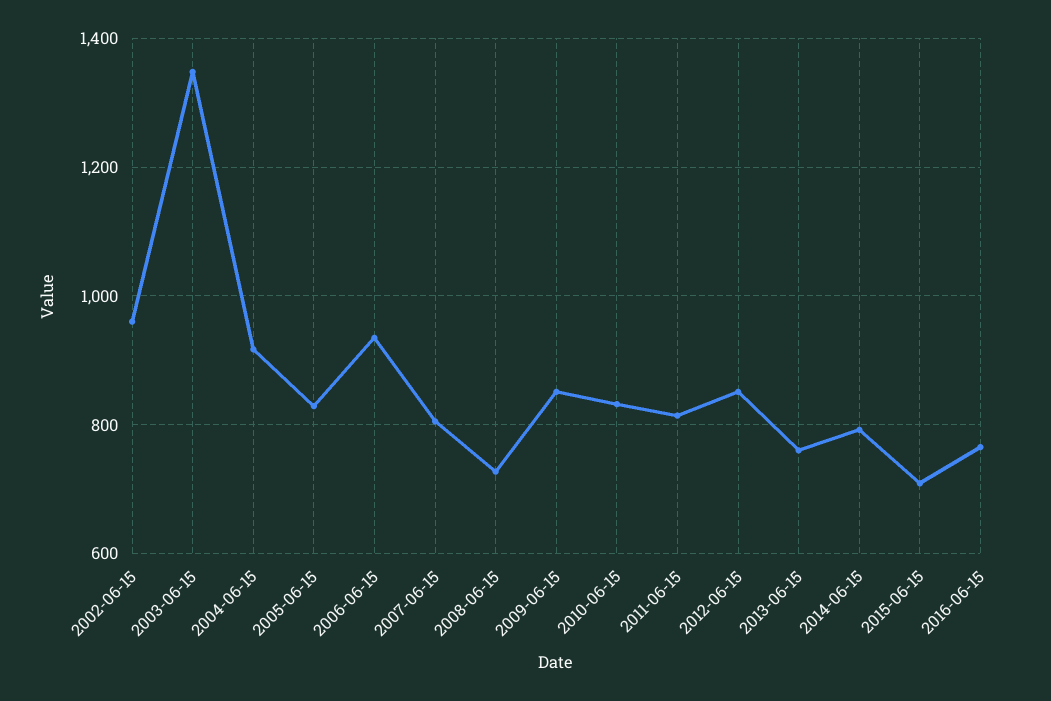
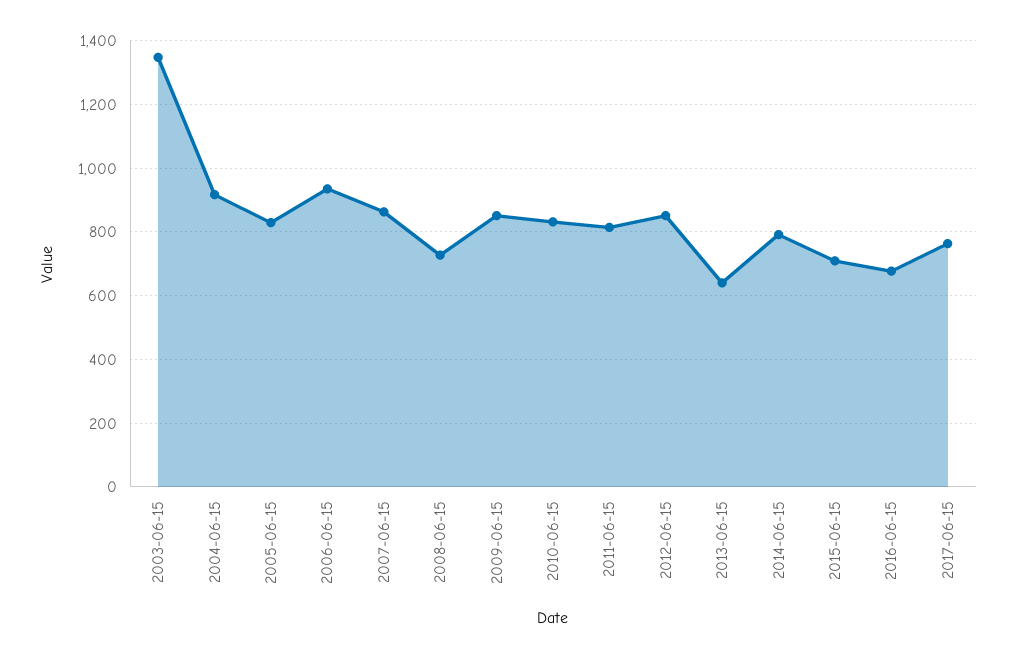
2002-06-15: 960 -> none
2007-06-15: 800 -> 860
2013-06-15: 760 -> 640
2016-06-15: 760 -> 680
2017-06-15: none -> 760

